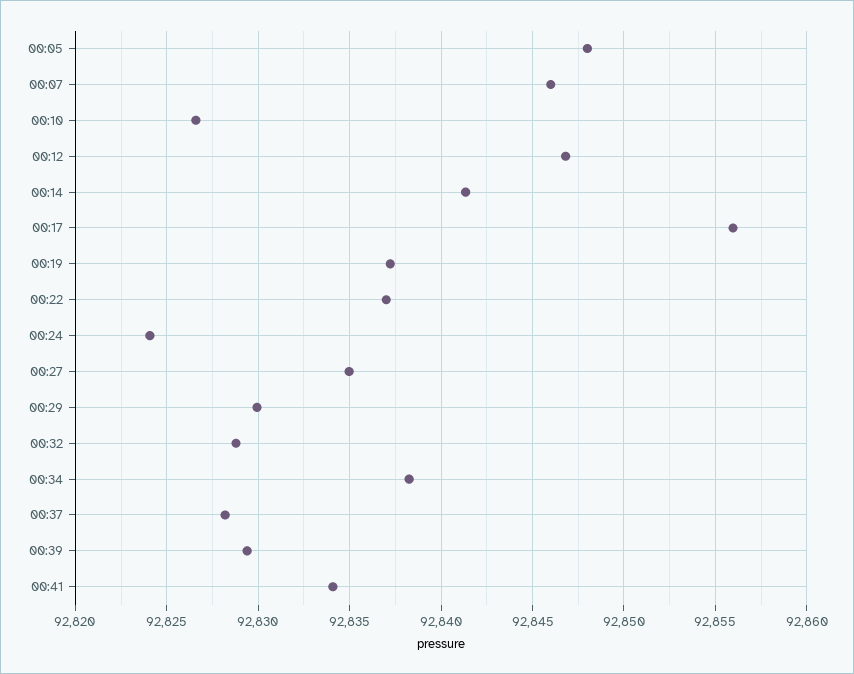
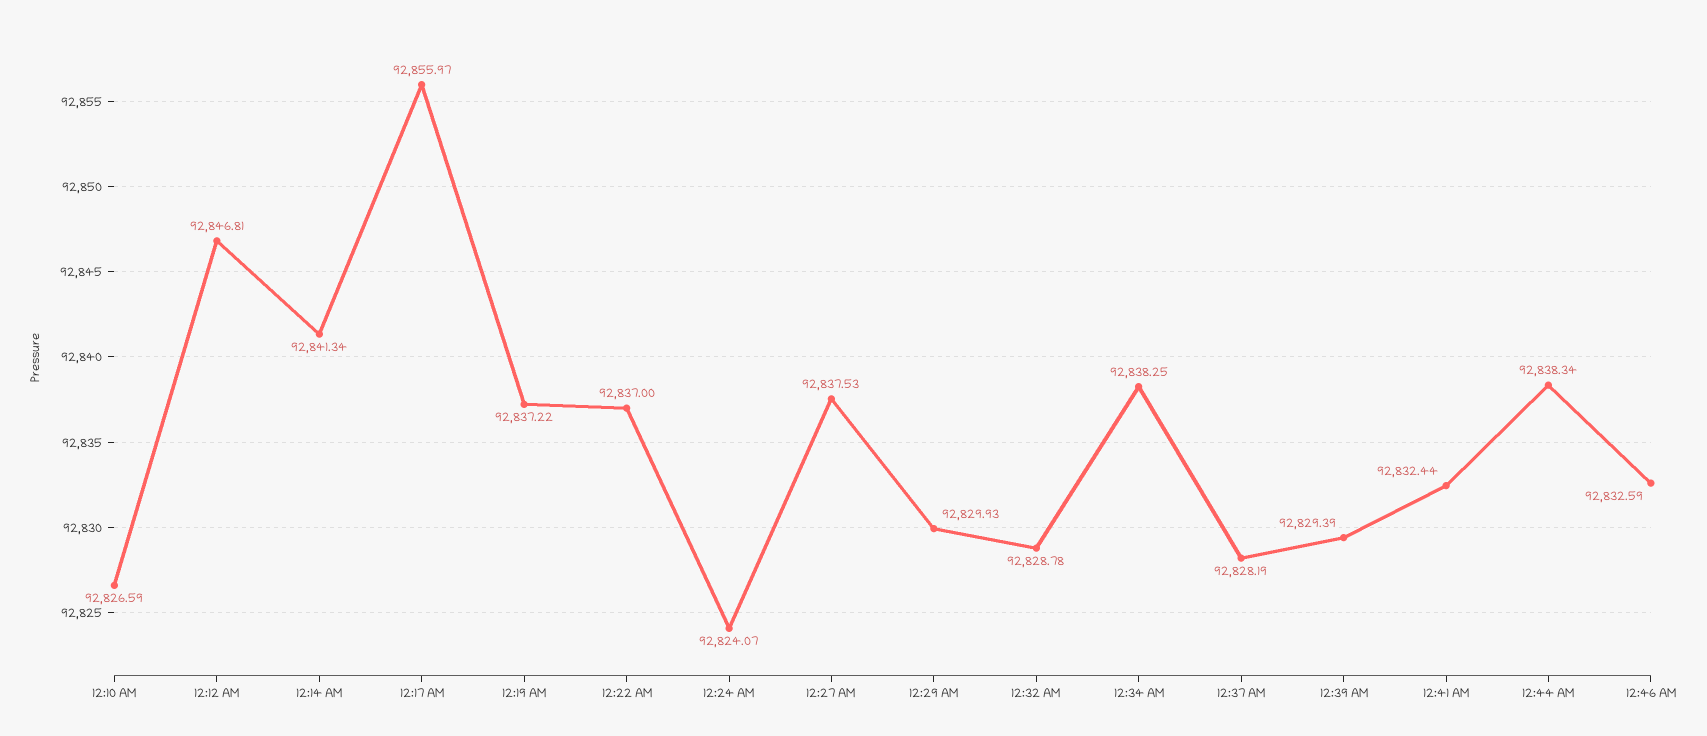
00:05: 92848 -> none
00:07: 92846 -> none
00:27: 92835 -> 92837.53
00:41: 92834 -> 92832.44
12:44 AM: none -> 92838.34
12:46 AM: none -> 92832.59

